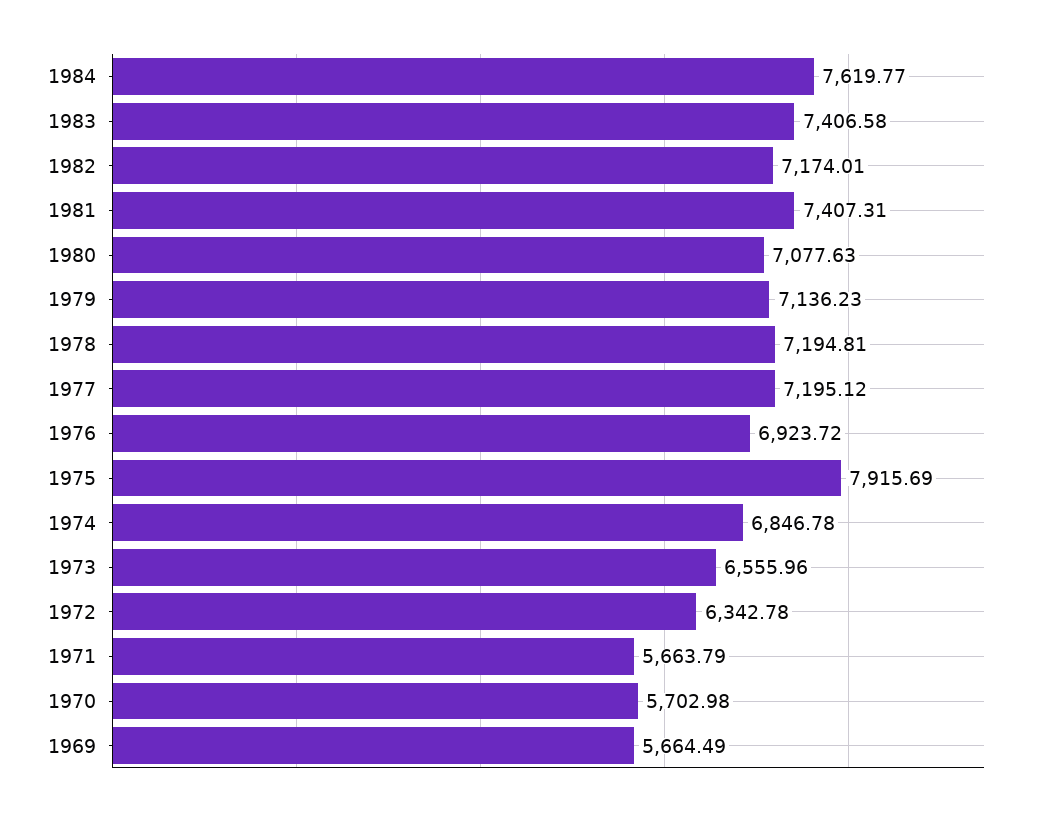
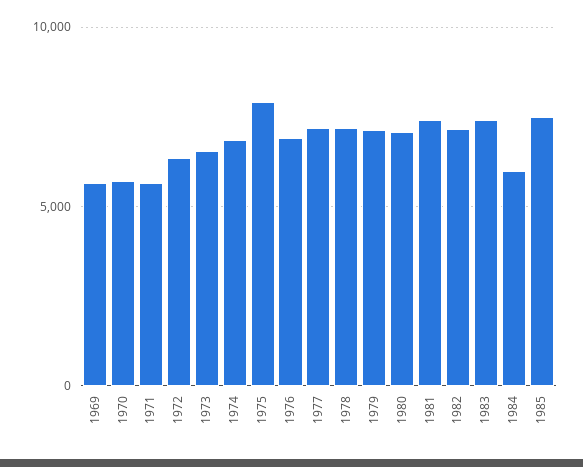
1984: 7619.77 -> 6000
1985: none -> 7500

